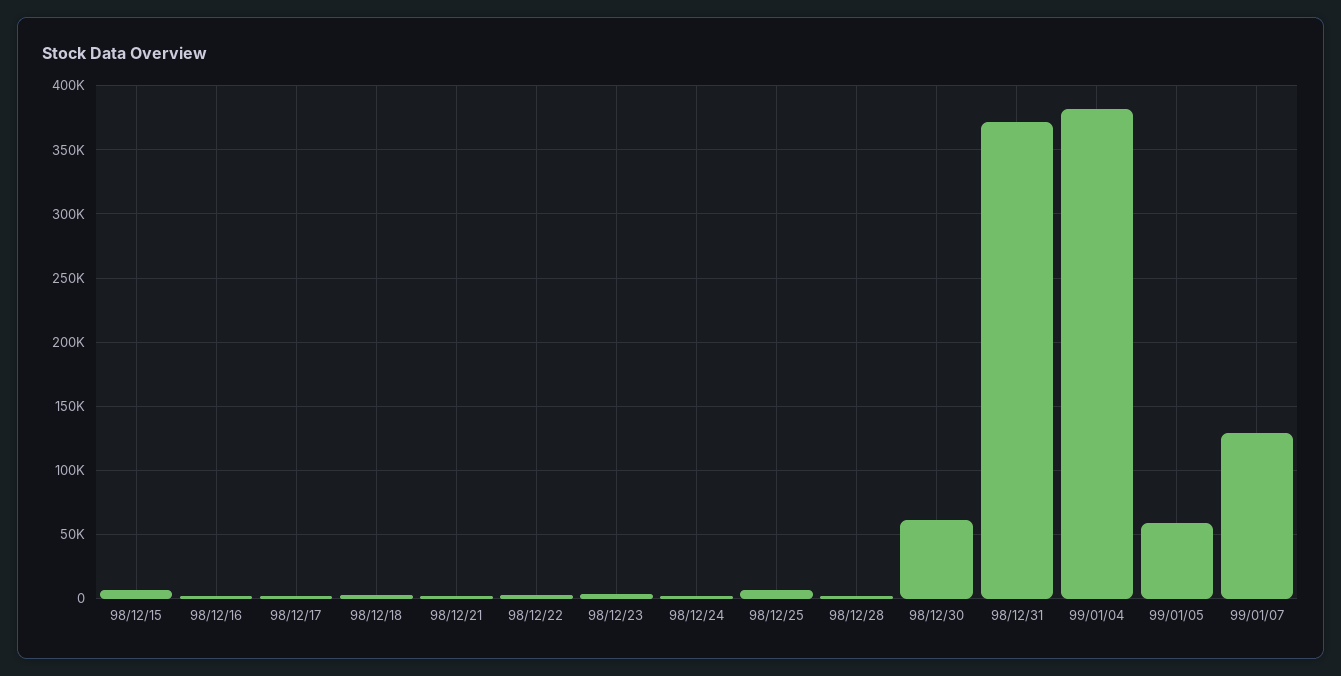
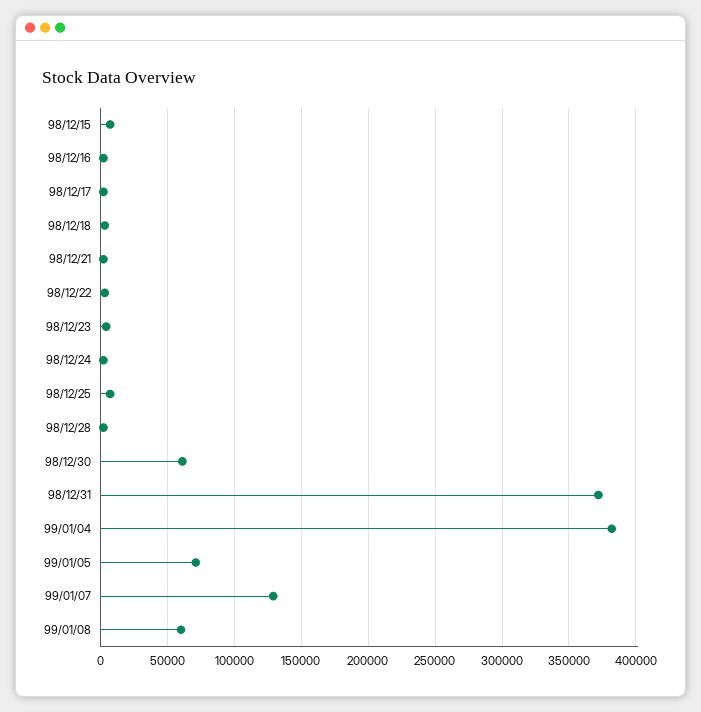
99/01/05: 60000 -> 70000
99/01/08: none -> 60000

